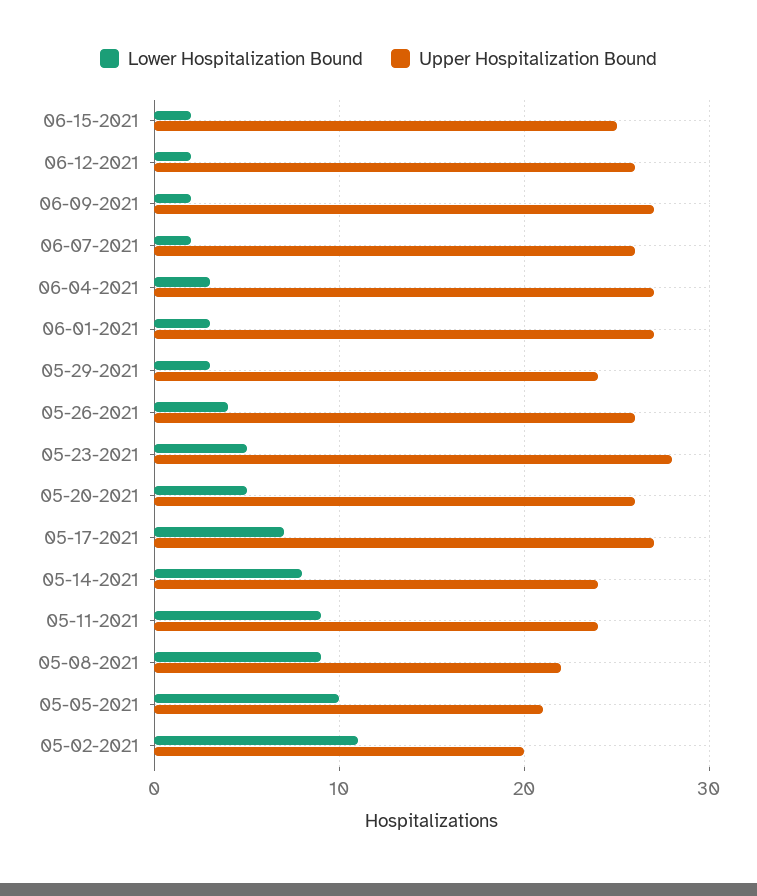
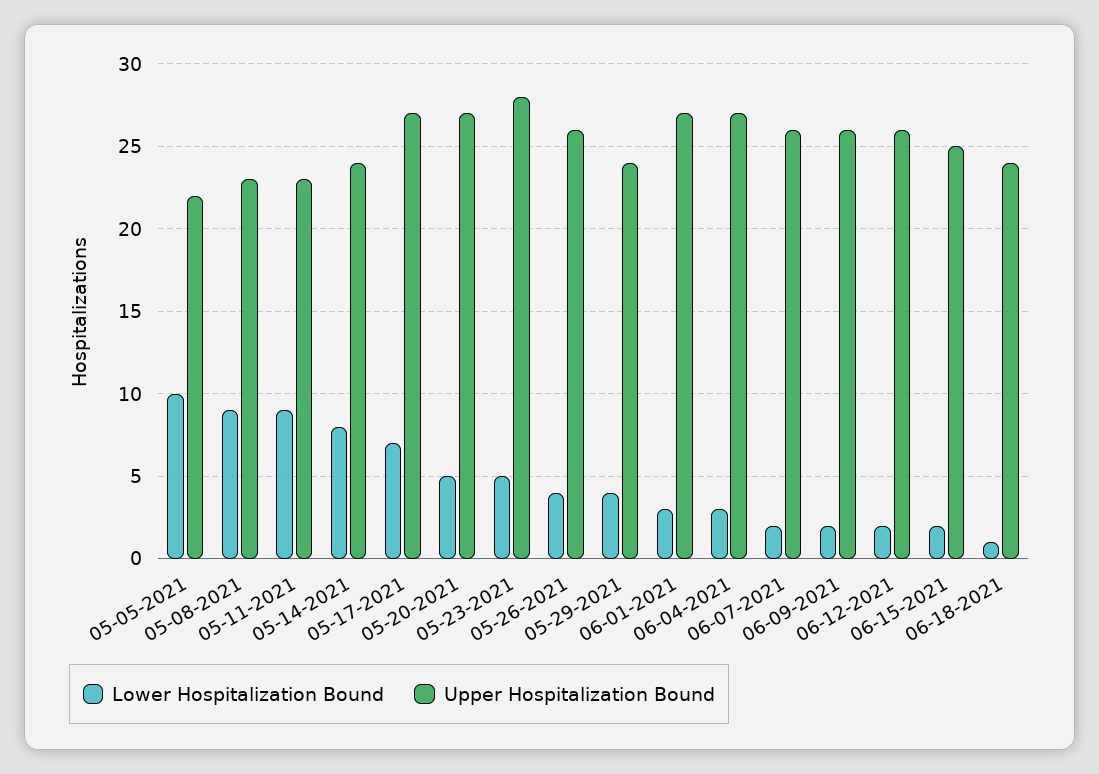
Upper Hospitalization Bound, 06-09-2021: 27 -> 26
Lower Hospitalization Bound, 05-29-2021: 3 -> 4
Upper Hospitalization Bound, 05-20-2021: 26 -> 27
Upper Hospitalization Bound, 05-11-2021: 24 -> 23
Upper Hospitalization Bound, 05-08-2021: 22 -> 23
Upper Hospitalization Bound, 05-05-2021: 21 -> 22
Lower Hospitalization Bound, 05-02-2021: 11 -> none
Upper Hospitalization Bound, 05-02-2021: 20 -> none
Lower Hospitalization Bound, 06-18-2021: none -> 1
Upper Hospitalization Bound, 06-18-2021: none -> 24

